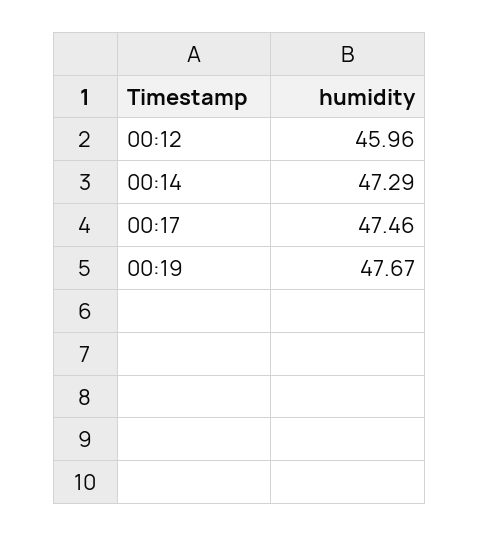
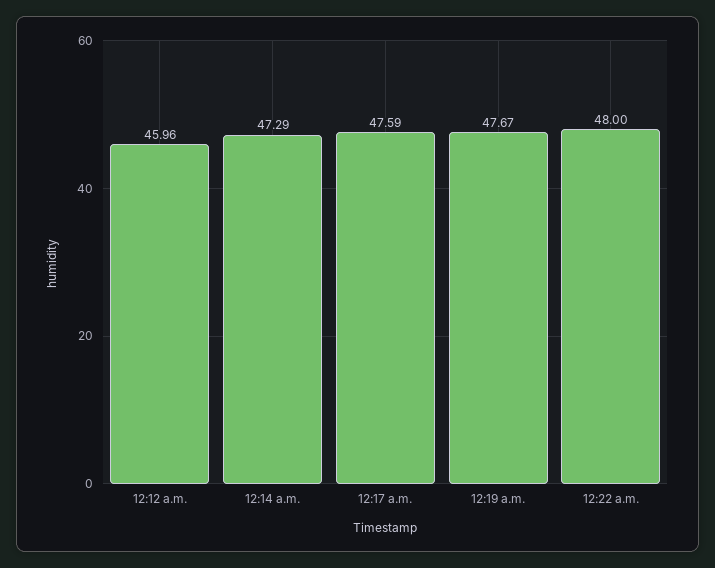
00:17: 47.46 -> 47.59
12:22 a.m.: none -> 48

